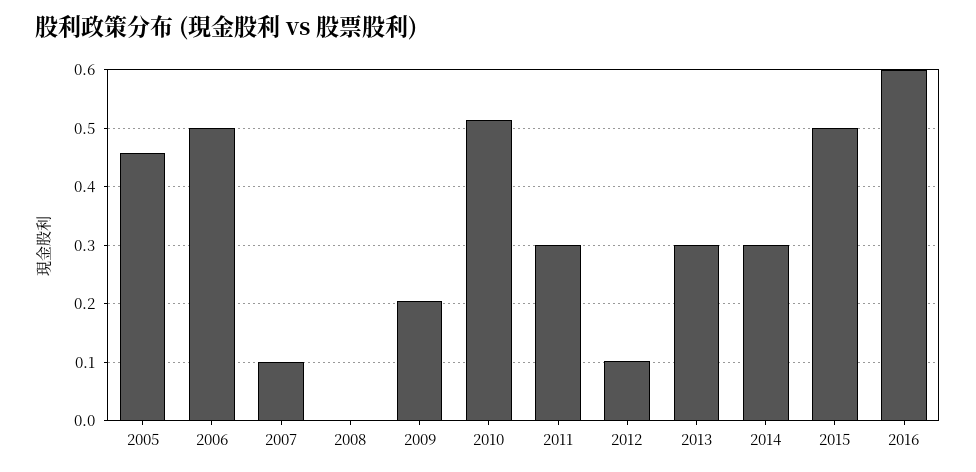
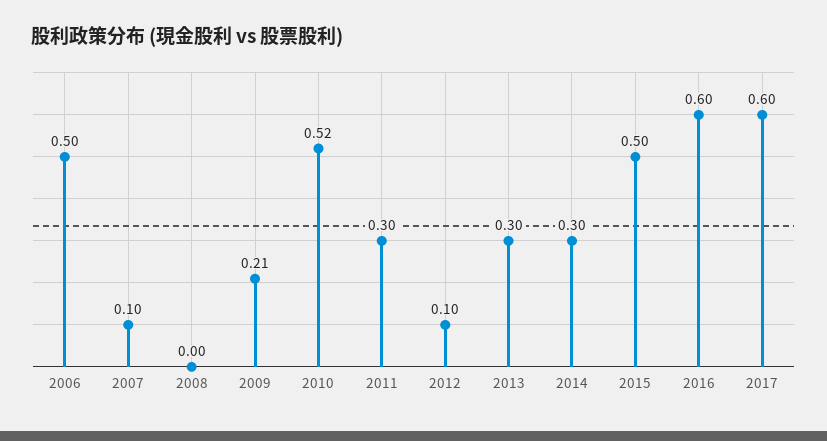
2005: 0.46 -> none
2017: none -> 0.6

